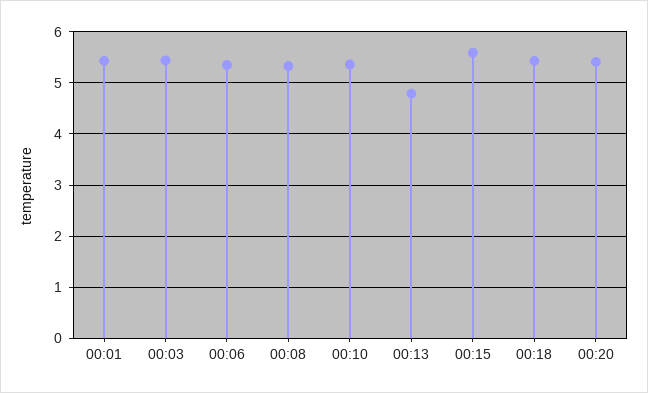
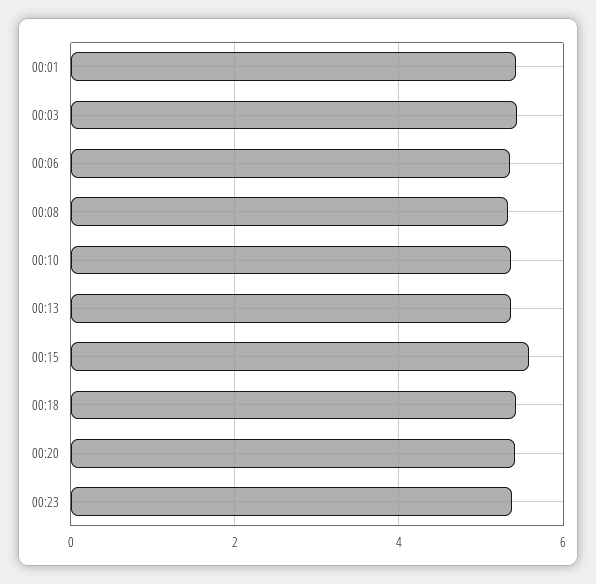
00:13: 4.8 -> 5.4
00:23: none -> 5.4

